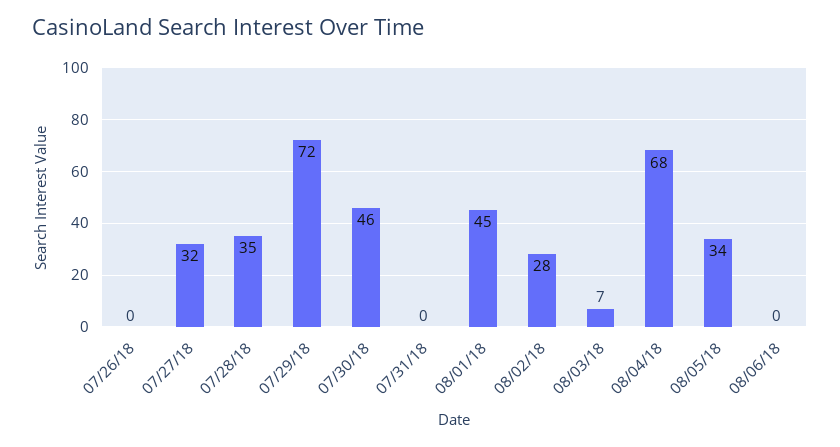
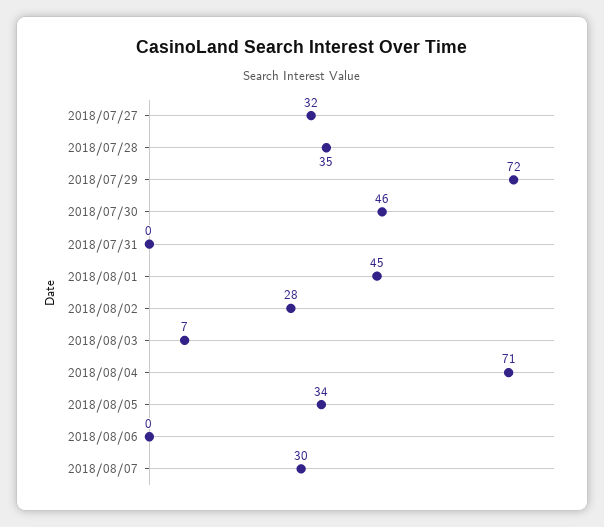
07/26/18: 0 -> none
08/04/18: 68 -> 71
2018/08/07: none -> 30

